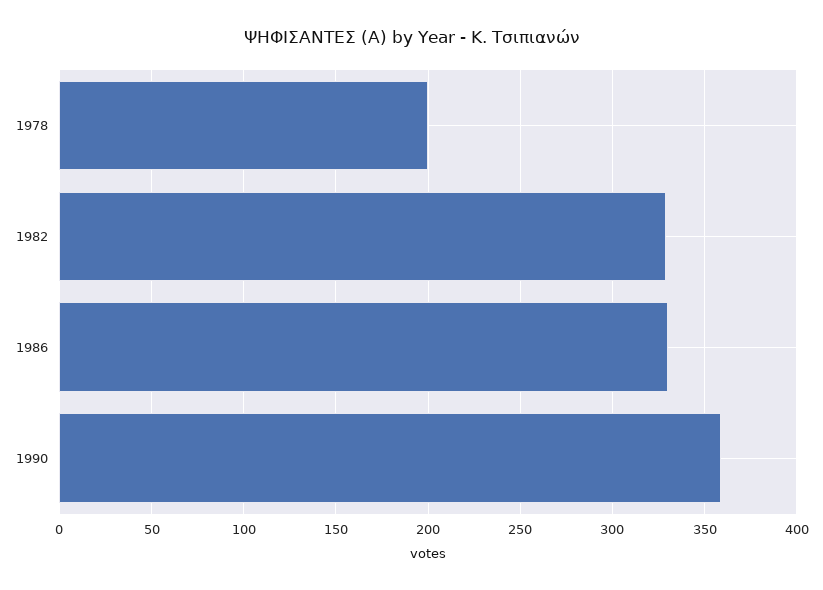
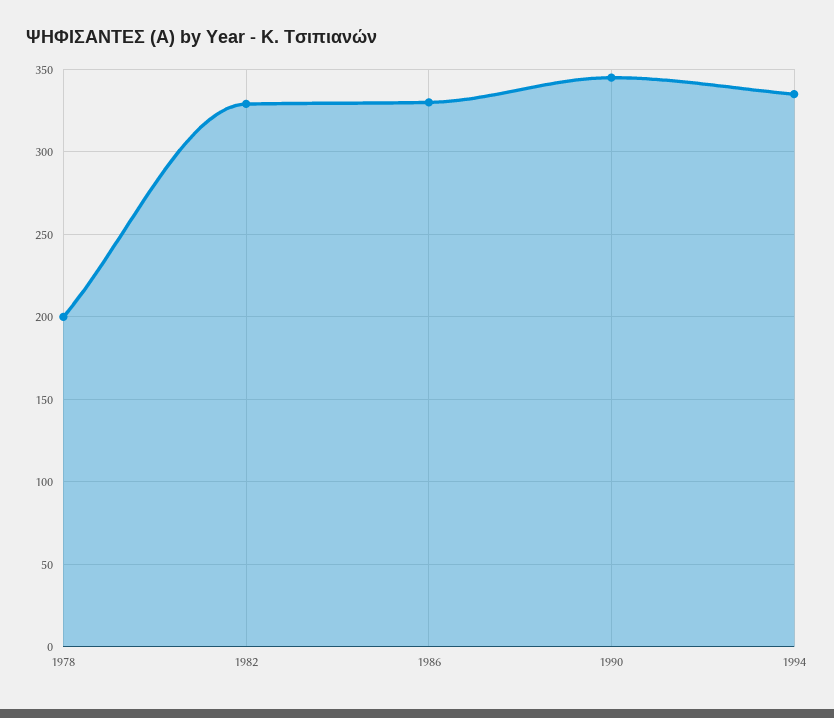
1990: 360 -> 345
1994: none -> 335

